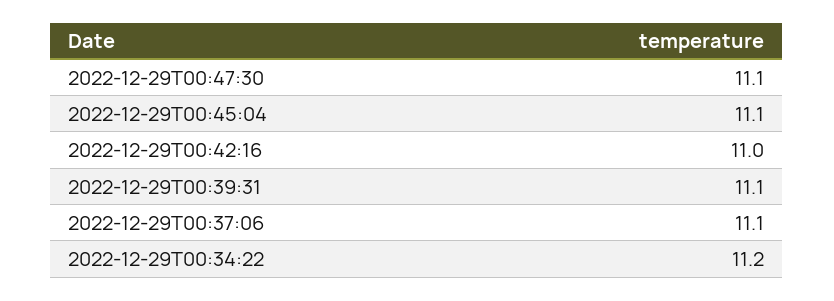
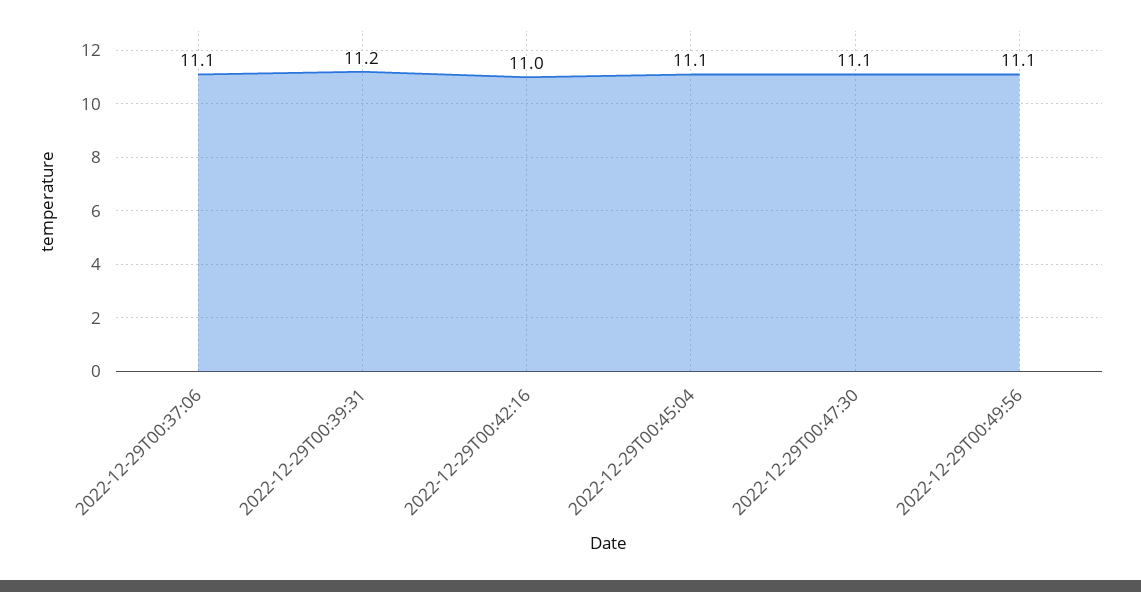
2022-12-29T00:39:31: 11.1 -> 11.2
2022-12-29T00:34:22: 11.2 -> none
2022-12-29T00:49:56: none -> 11.1

